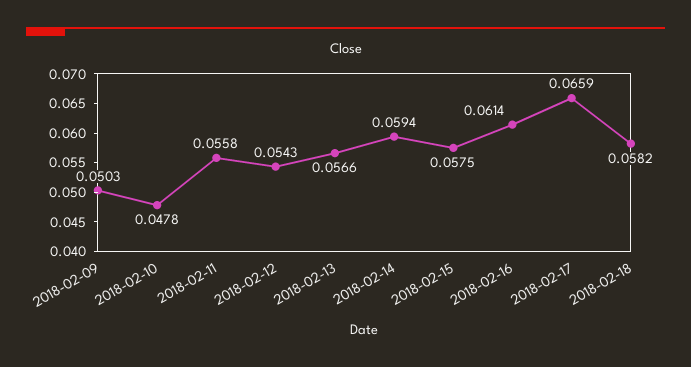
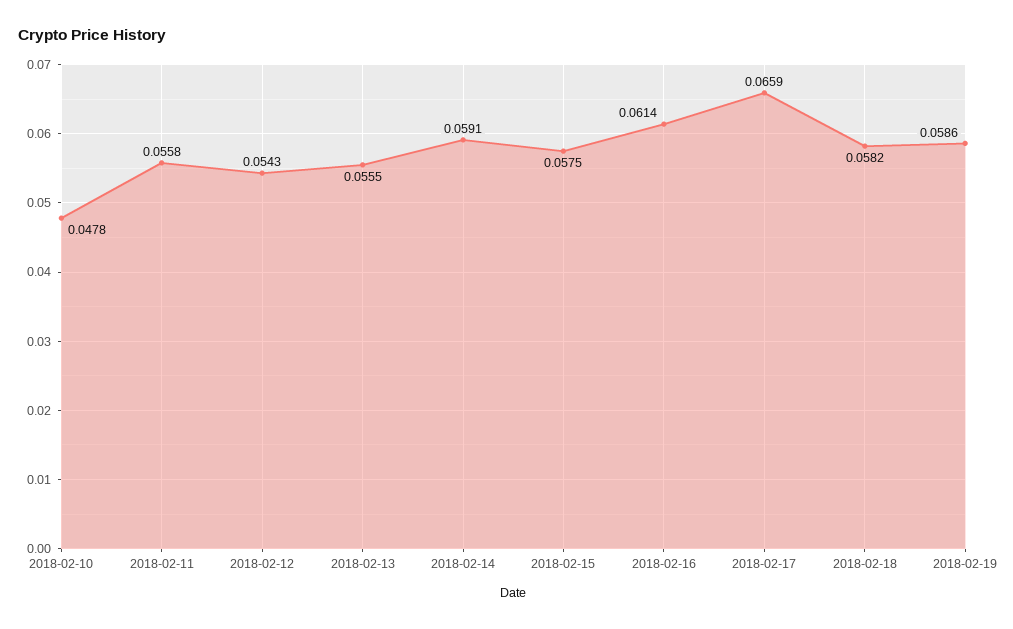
2018-02-09: 0.0503 -> none
2018-02-13: 0.0566 -> 0.0555
2018-02-14: 0.0594 -> 0.0591
2018-02-19: none -> 0.0586

